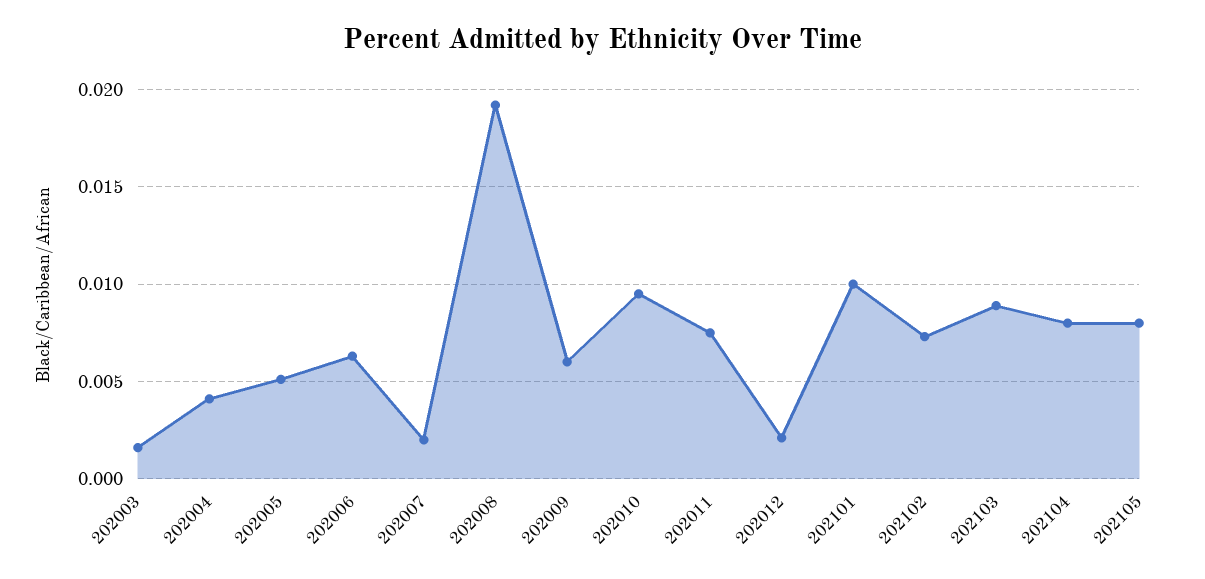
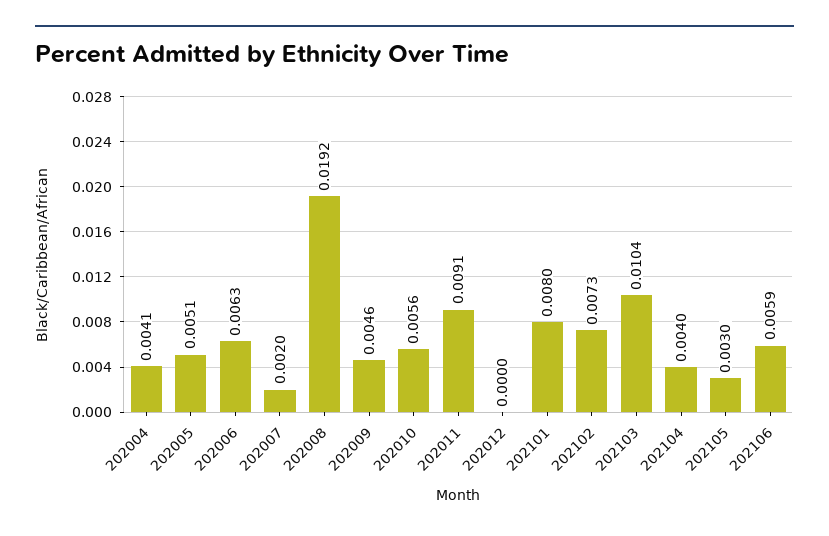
202003: 0.0015 -> none
202009: 0.006 -> 0.0046
202010: 0.0095 -> 0.0056
202011: 0.0075 -> 0.0091
202012: 0.002 -> 0
202101: 0.01 -> 0.008
202103: 0.009 -> 0.0104
202104: 0.008 -> 0.004
202105: 0.008 -> 0.003
202106: none -> 0.0059

